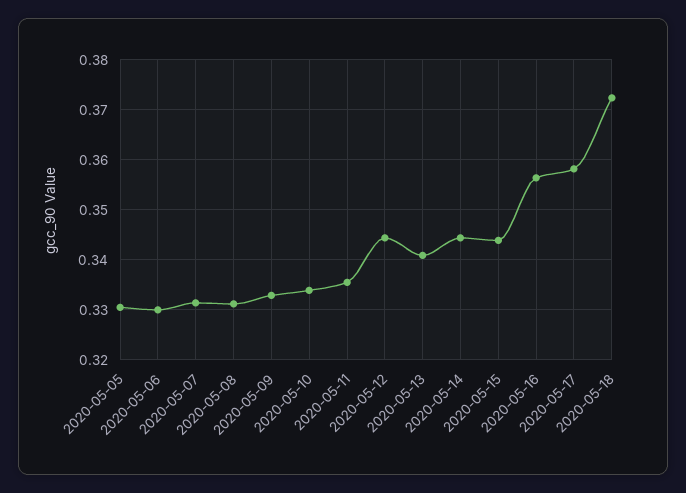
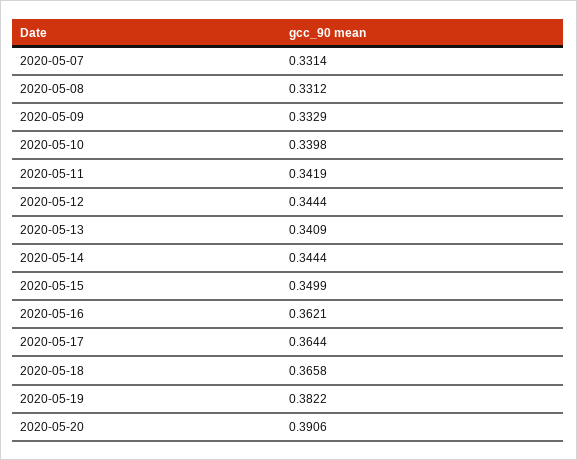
2020-05-05: 0.33 -> none
2020-05-06: 0.33 -> none
2020-05-10: 0.334 -> 0.3398
2020-05-11: 0.336 -> 0.3419
2020-05-15: 0.344 -> 0.3499
2020-05-16: 0.356 -> 0.3621
2020-05-17: 0.358 -> 0.3644
2020-05-18: 0.372 -> 0.3658
2020-05-19: none -> 0.3822
2020-05-20: none -> 0.3906

